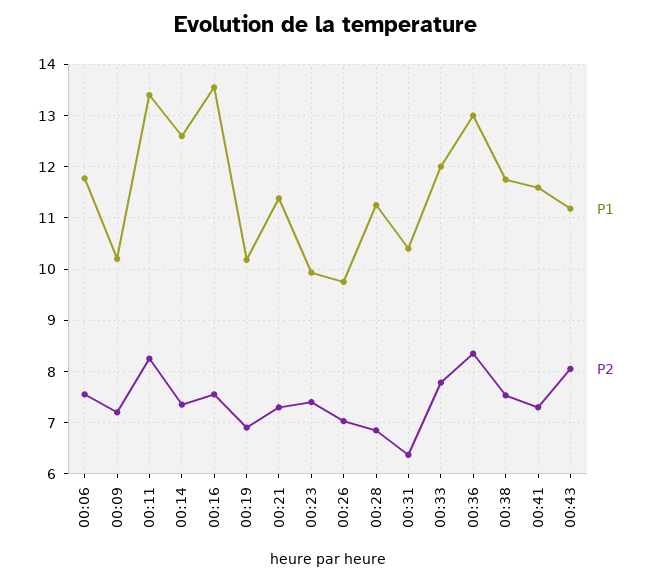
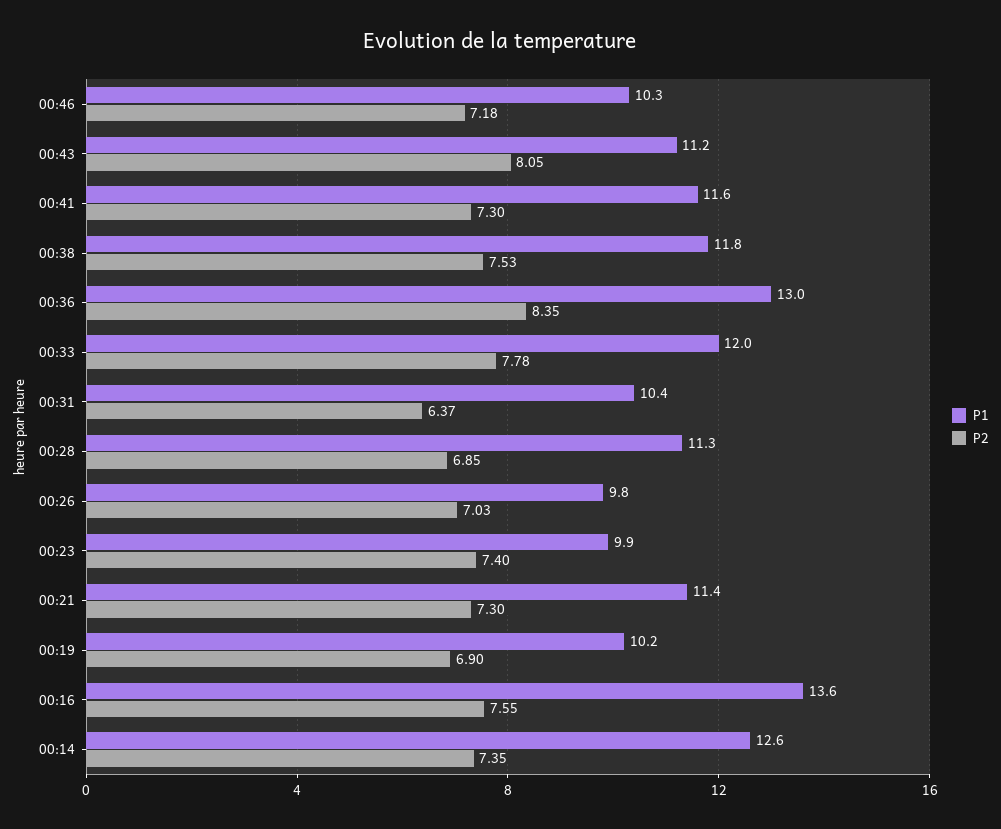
P1, 00:06: 11.8 -> none
P2, 00:06: 7.6 -> none
P1, 00:09: 10.2 -> none
P2, 00:09: 7.2 -> none
P1, 00:11: 13.4 -> none
P2, 00:11: 8.2 -> none
P1, 00:46: none -> 10.3
P2, 00:46: none -> 7.18

